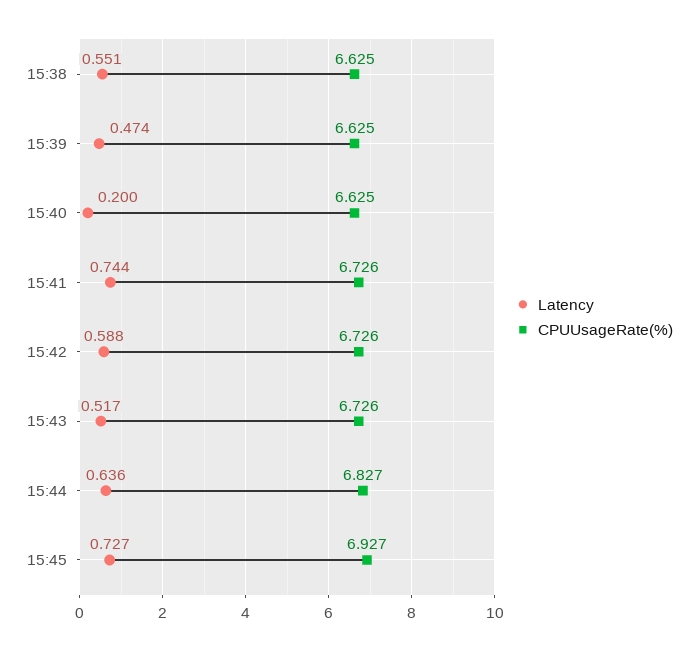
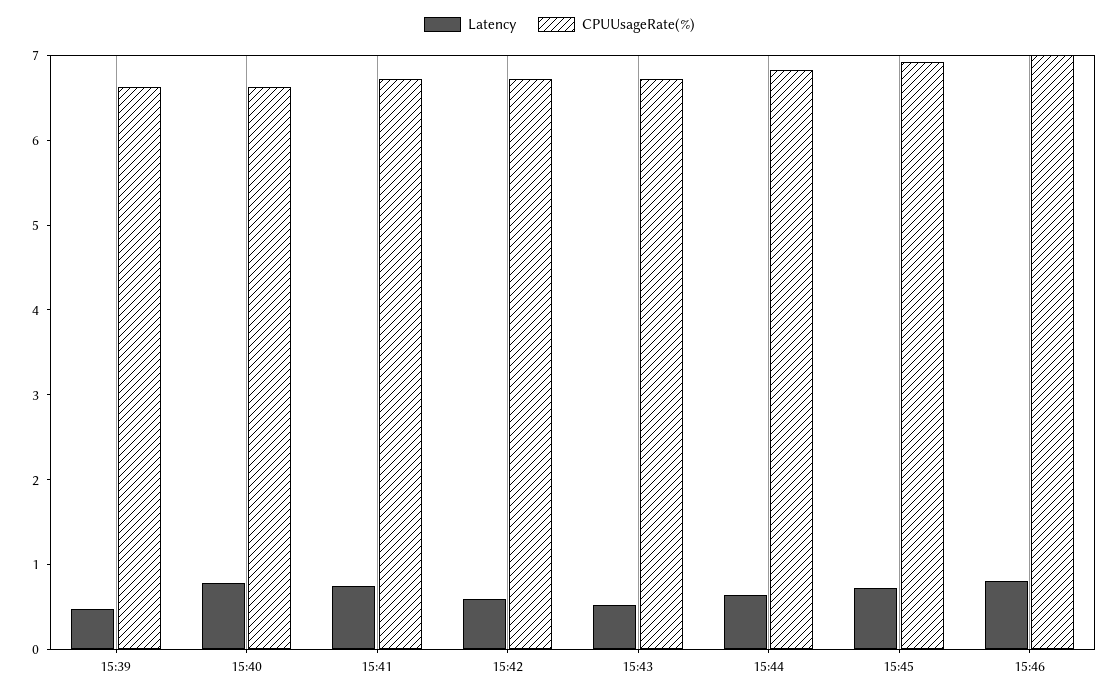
Latency, 15:38: 0.551 -> none
CPUUsageRate(%), 15:38: 6.625 -> none
Latency, 15:40: 0.2 -> 0.8
Latency, 15:46: none -> 0.8
CPUUsageRate(%), 15:46: none -> 7

